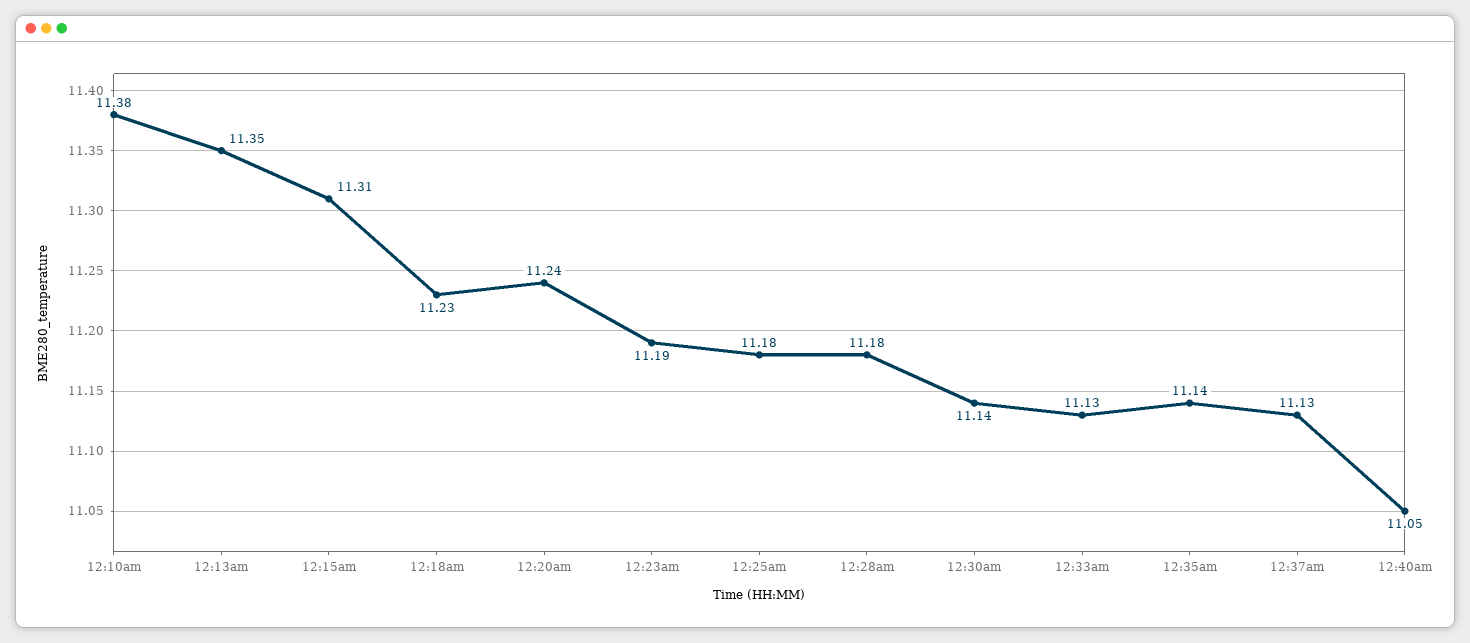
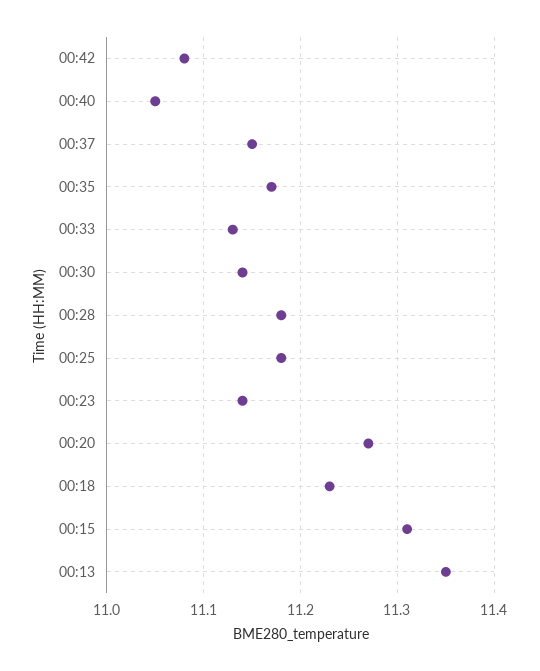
12:10am: 11.38 -> none
12:20am: 11.24 -> 11.27
12:23am: 11.19 -> 11.14
12:35am: 11.14 -> 11.17
12:37am: 11.13 -> 11.15
00:42: none -> 11.08

